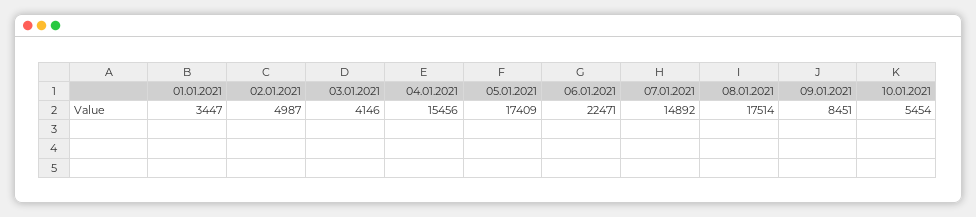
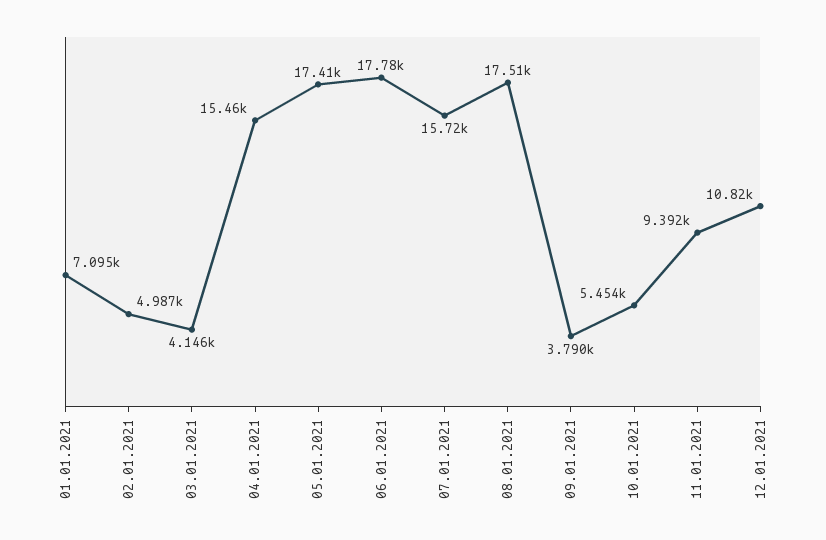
01.01.2021: 3447 -> 7095
06.01.2021: 22471 -> 17780
07.01.2021: 14892 -> 15720
09.01.2021: 8451 -> 3790
11.01.2021: none -> 9392
12.01.2021: none -> 10820

